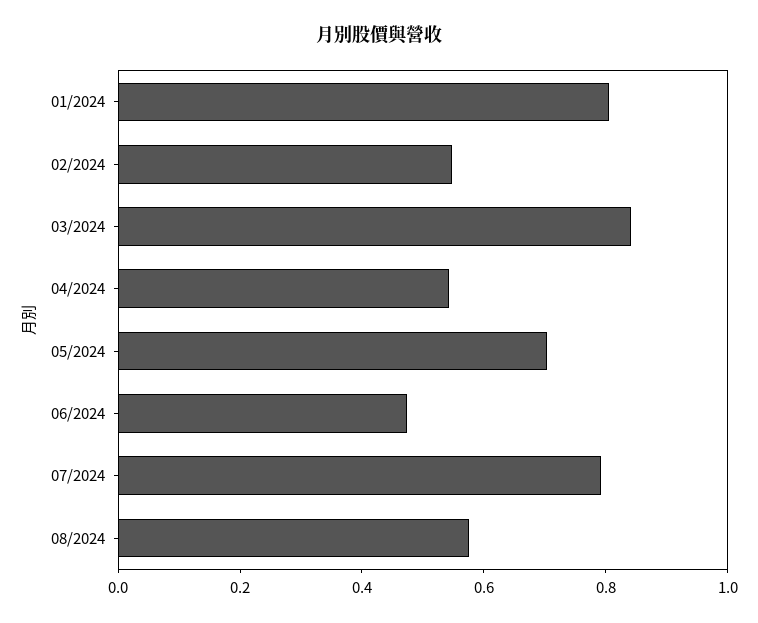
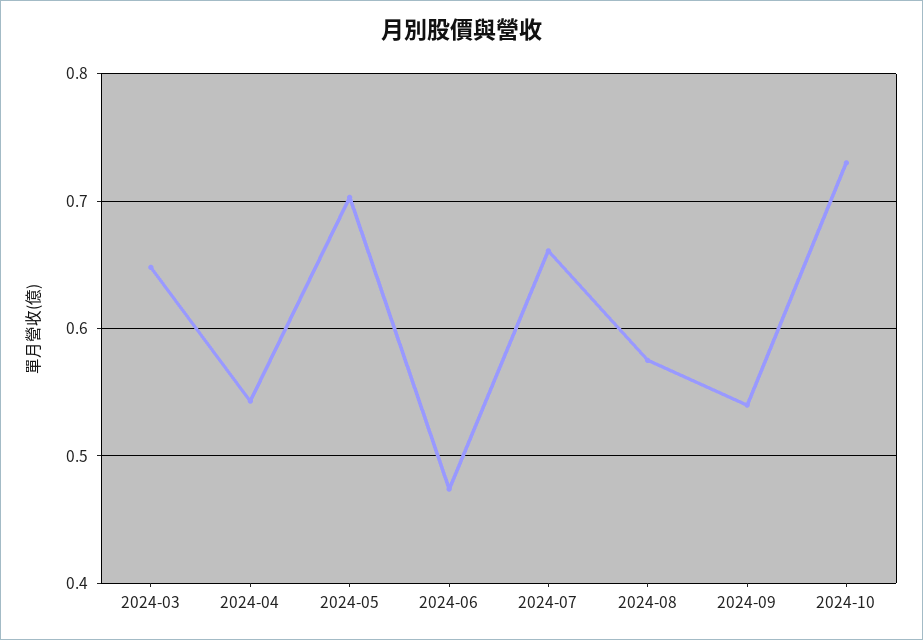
01/2024: 0.8 -> none
02/2024: 0.55 -> none
03/2024: 0.85 -> 0.65
07/2024: 0.8 -> 0.66
2024-09: none -> 0.54
2024-10: none -> 0.73

